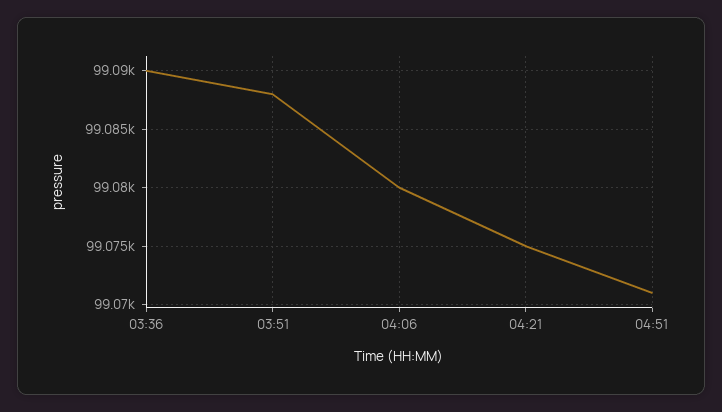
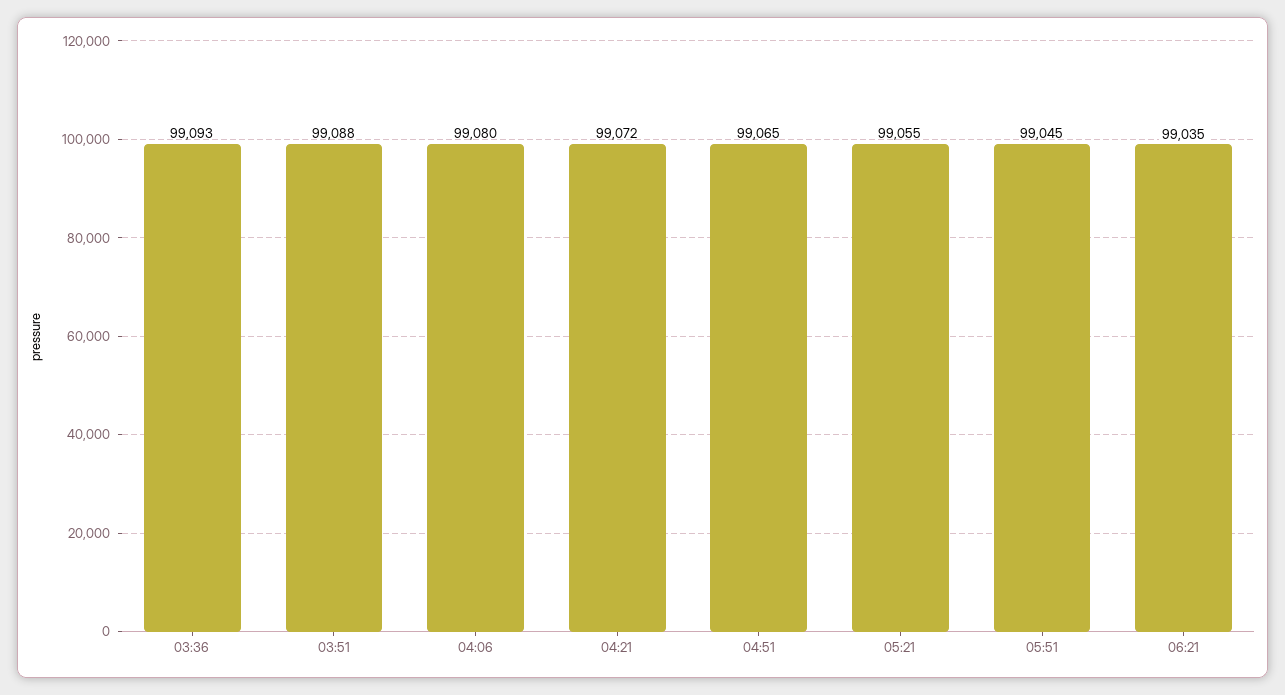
03:36: 99090 -> 99093
04:21: 99075 -> 99072
04:51: 99071 -> 99065
05:21: none -> 99055
05:51: none -> 99045
06:21: none -> 99035

